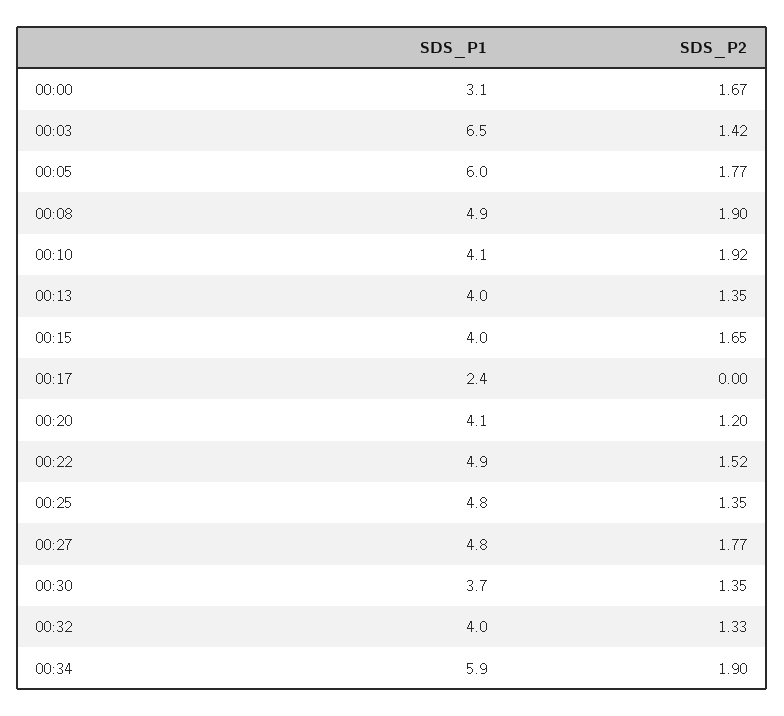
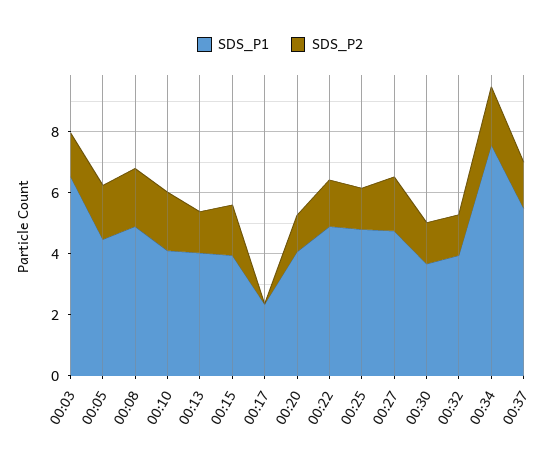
SDS_P1, 00:00: 3.1 -> none
SDS_P2, 00:00: 1.67 -> none
SDS_P1, 00:05: 6 -> 4.5
SDS_P1, 00:34: 5.9 -> 7.5
SDS_P1, 00:37: none -> 5.5
SDS_P2, 00:37: none -> 1.5

